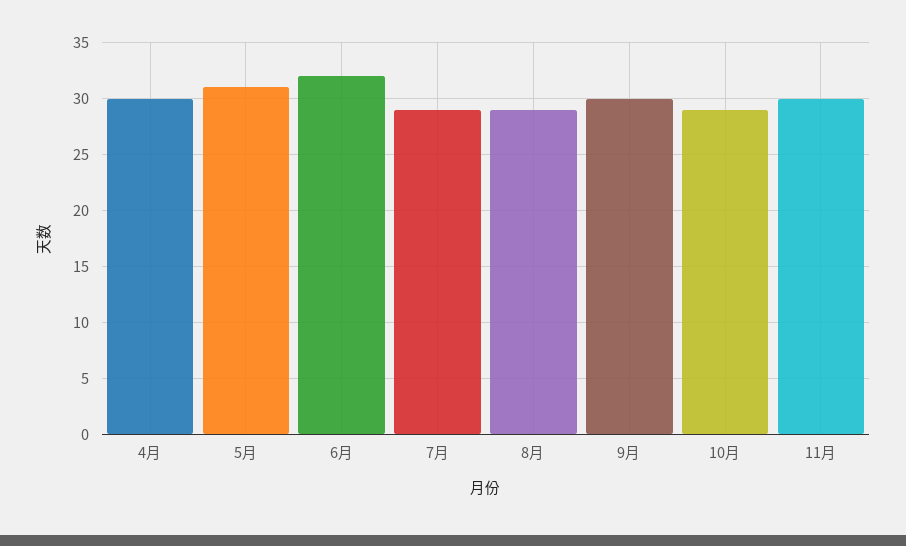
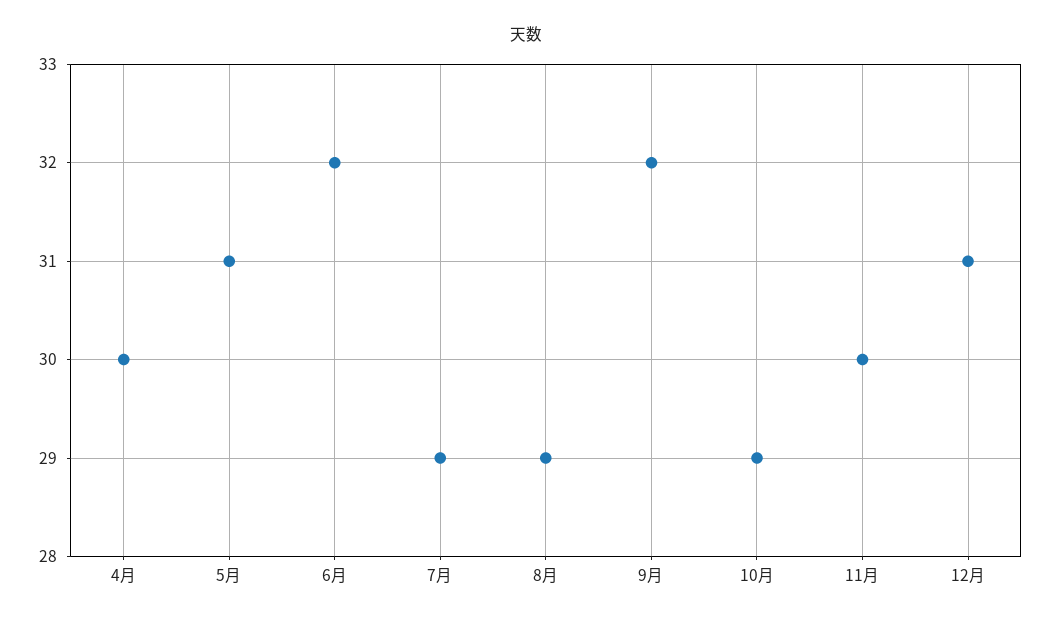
9月: 30 -> 32
12月: none -> 31

